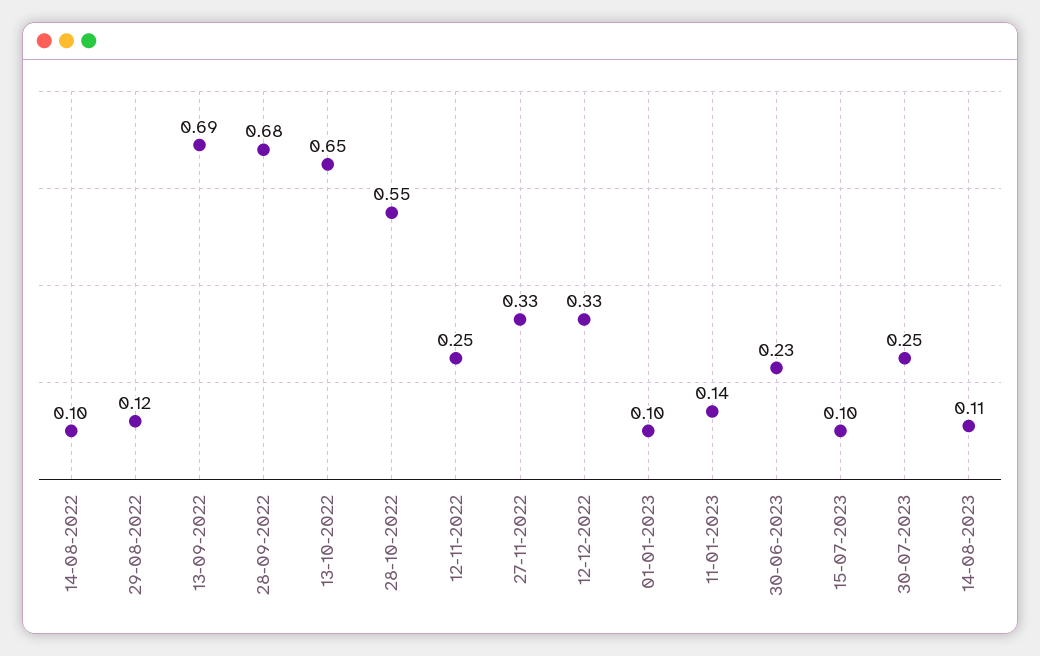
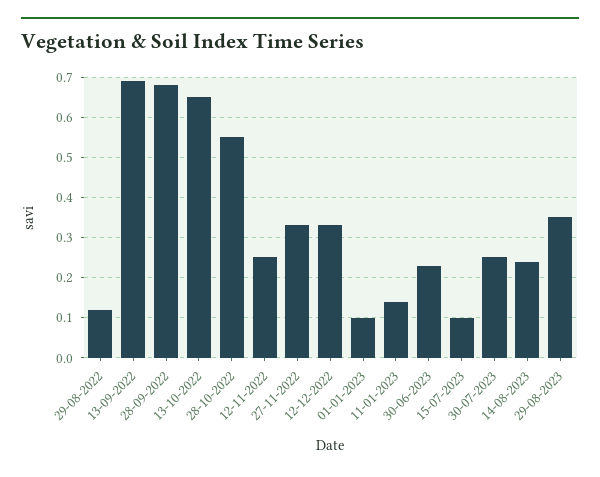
14-08-2022: 0.1 -> none
14-08-2023: 0.11 -> 0.25
29-08-2023: none -> 0.35

